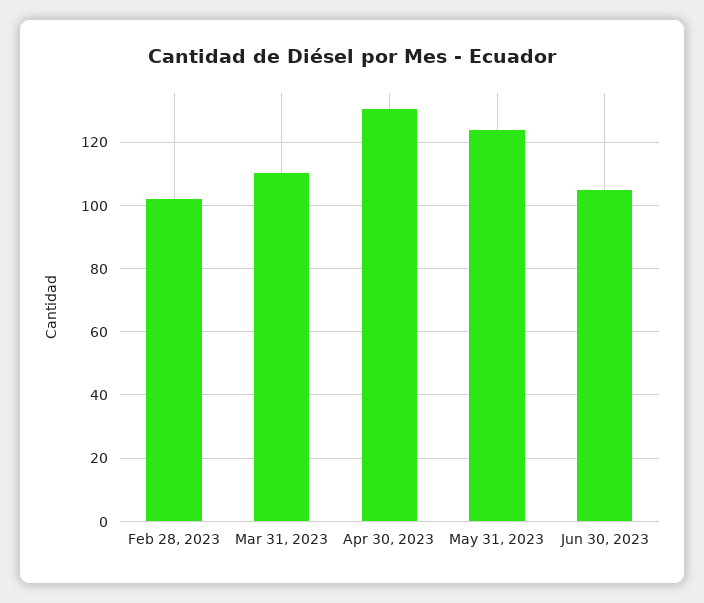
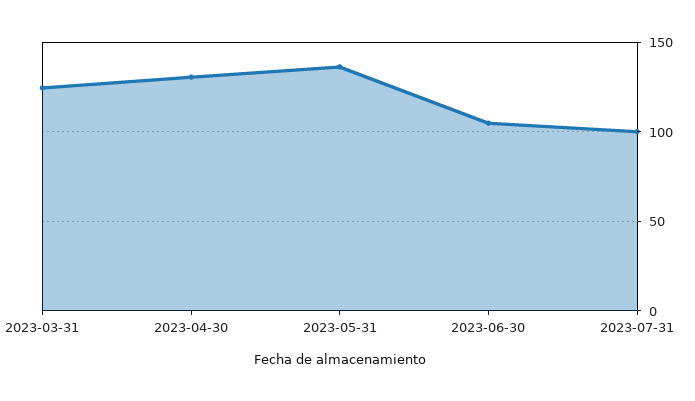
Feb 28, 2023: 102 -> none
Mar 31, 2023: 110 -> 125
May 31, 2023: 124 -> 135
2023-07-31: none -> 100

